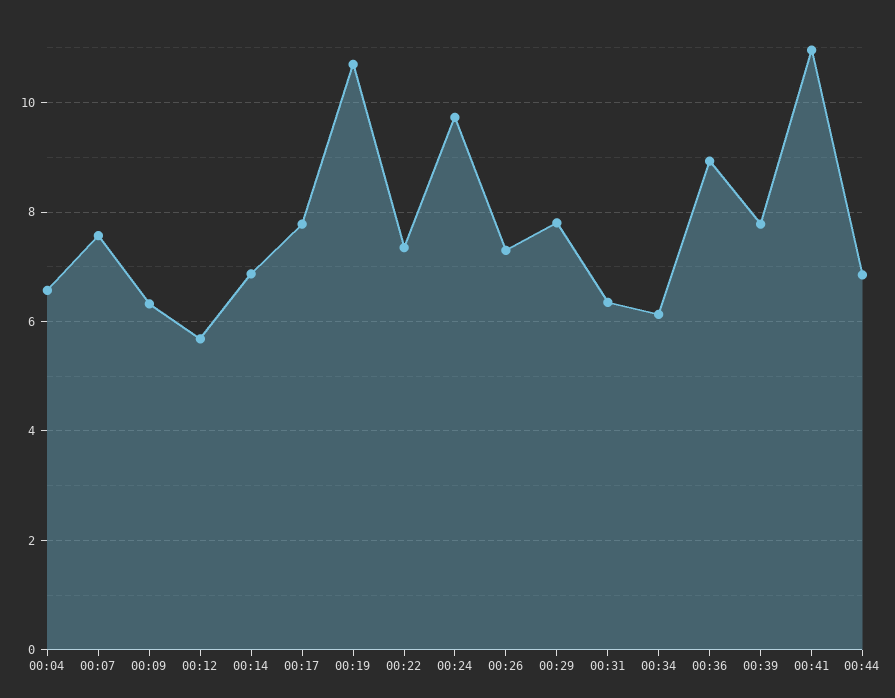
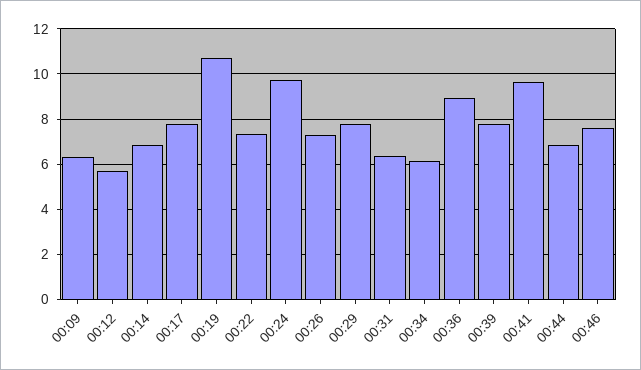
00:04: 6.6 -> none
00:07: 7.6 -> none
00:41: 11 -> 9.5
00:46: none -> 7.5

